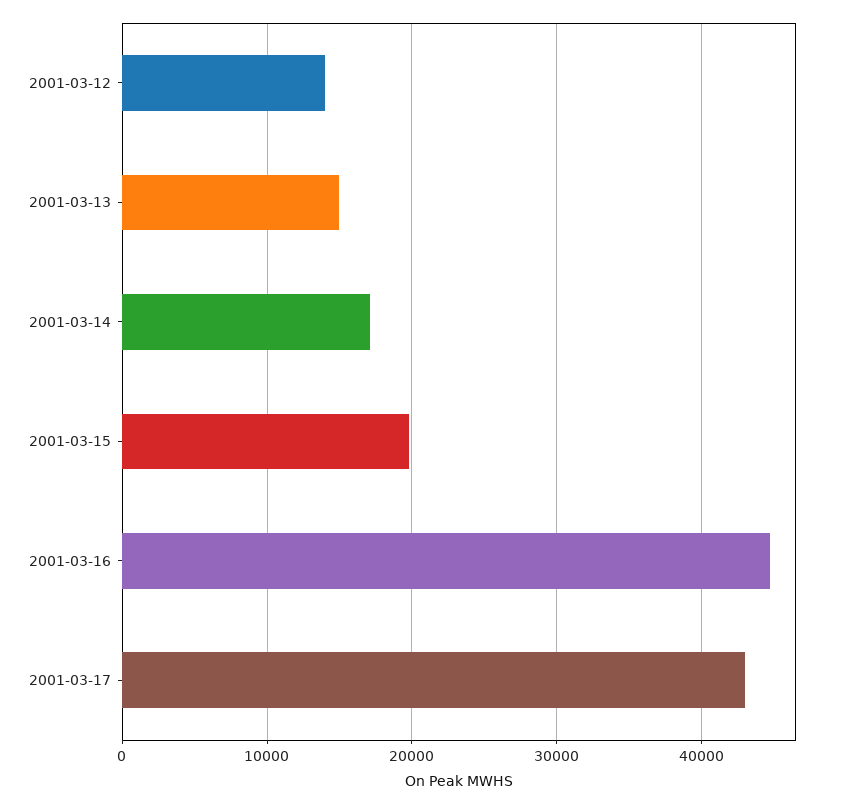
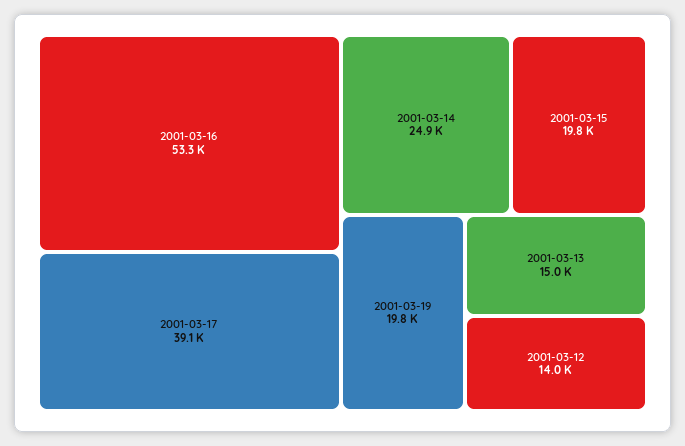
2001-03-14: 17000 -> 24900
2001-03-16: 45000 -> 53300
2001-03-17: 43000 -> 39100
2001-03-19: none -> 19800

